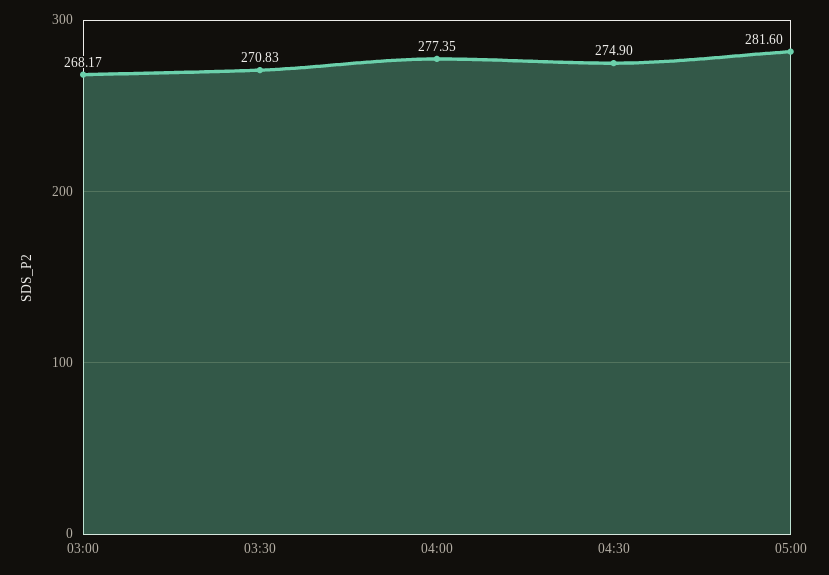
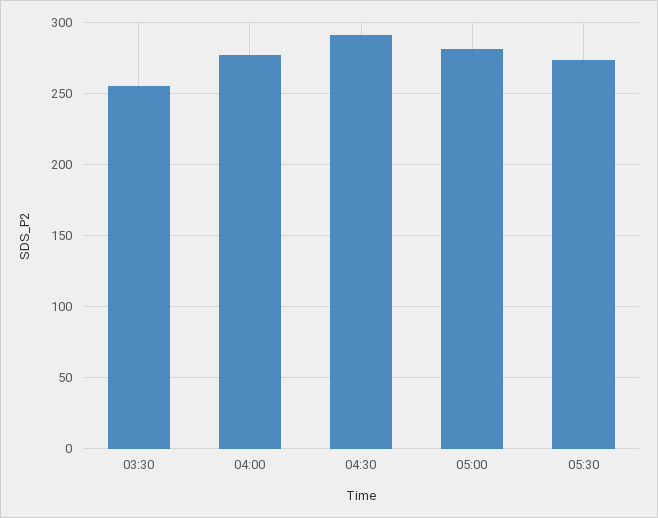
03:00: 268.17 -> none
03:30: 270.83 -> 255
04:30: 274.9 -> 290
05:30: none -> 275

